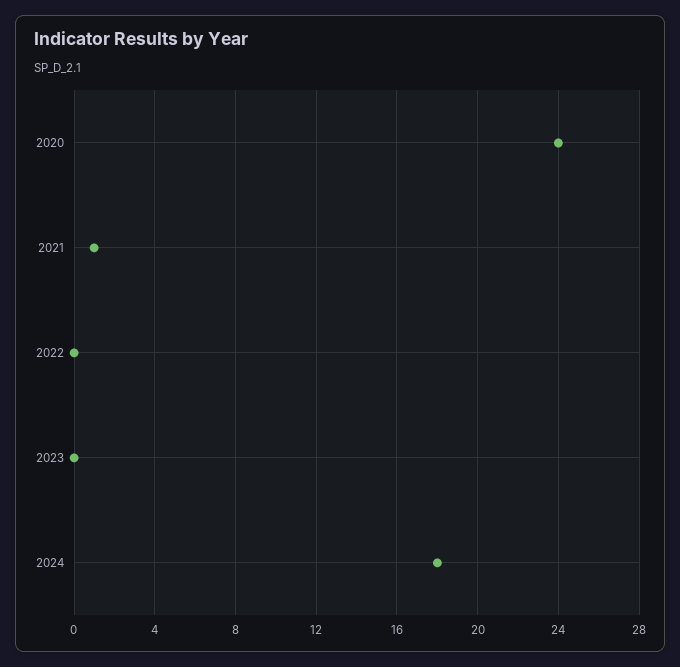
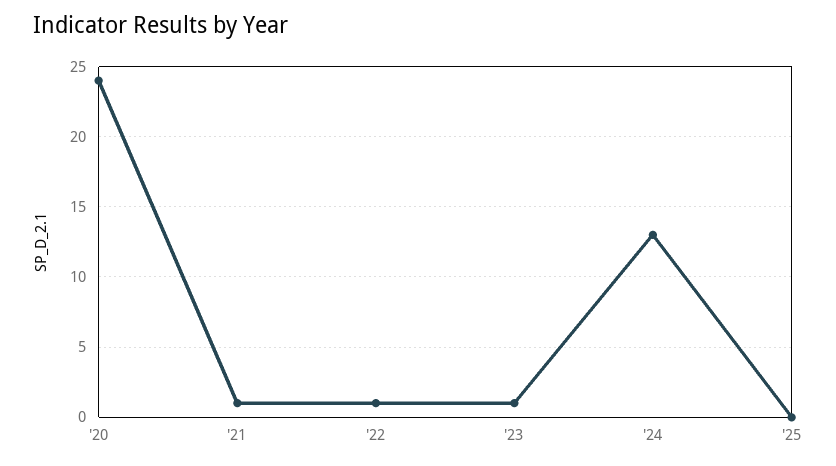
2022: 0 -> 1
2023: 0 -> 1
2024: 18 -> 13
'25: none -> 0

